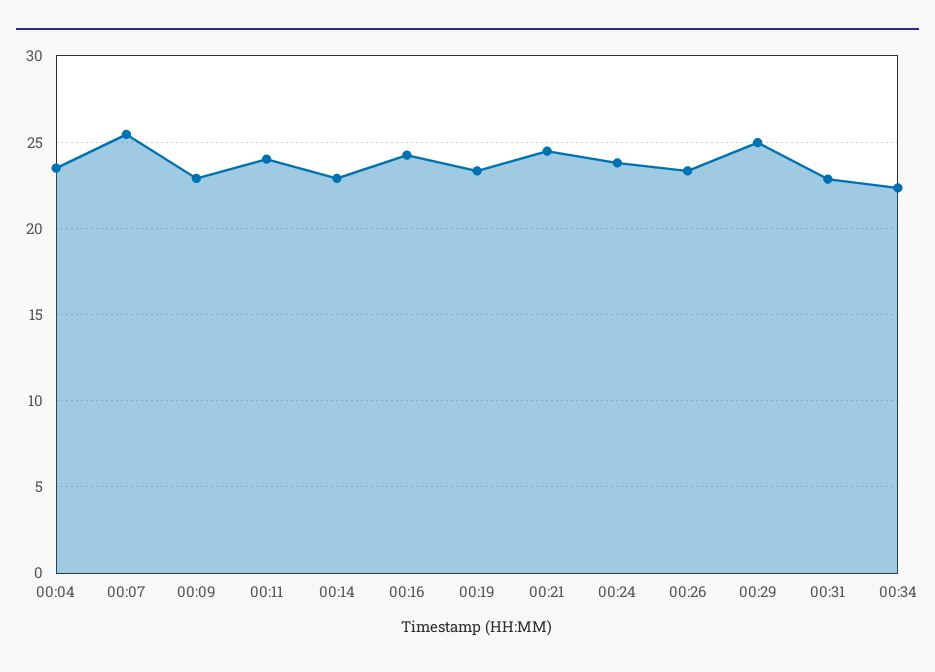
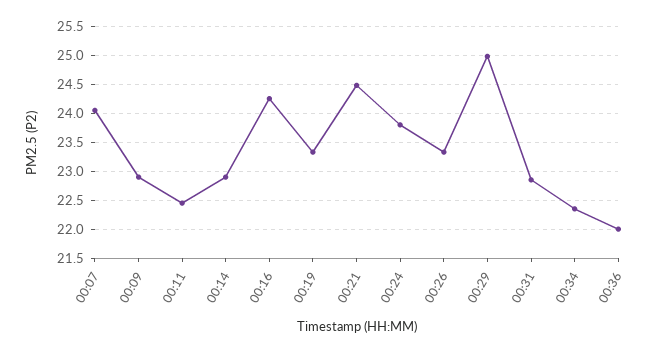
00:04: 23.5 -> none
00:07: 25.5 -> 24
00:11: 24 -> 22.5
00:36: none -> 22

